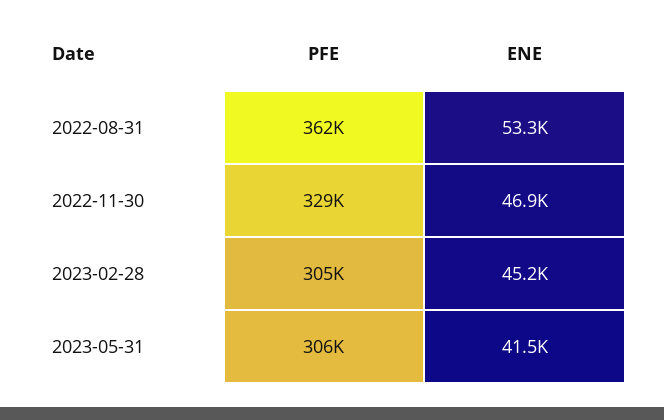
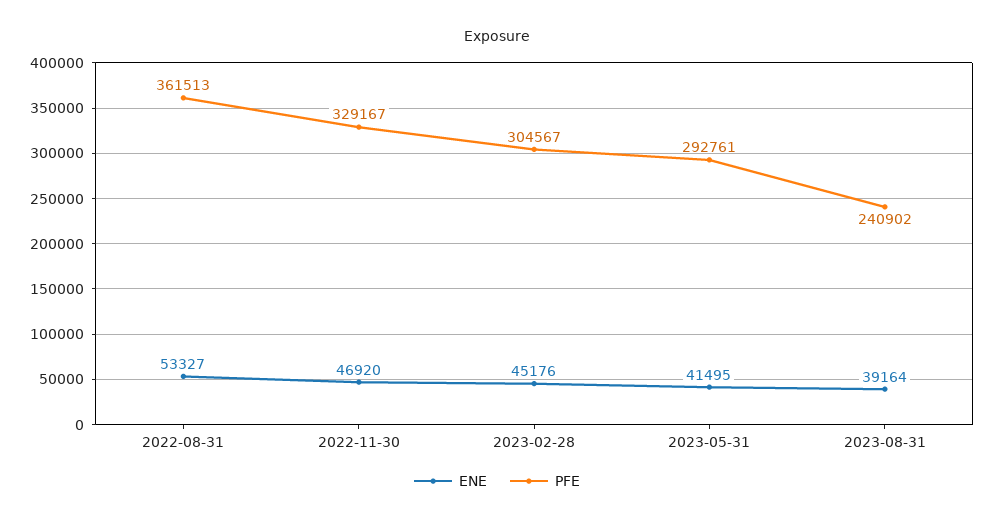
PFE, 2023-05-31: 306000 -> 292761
ENE, 2023-08-31: none -> 39164
PFE, 2023-08-31: none -> 240902

